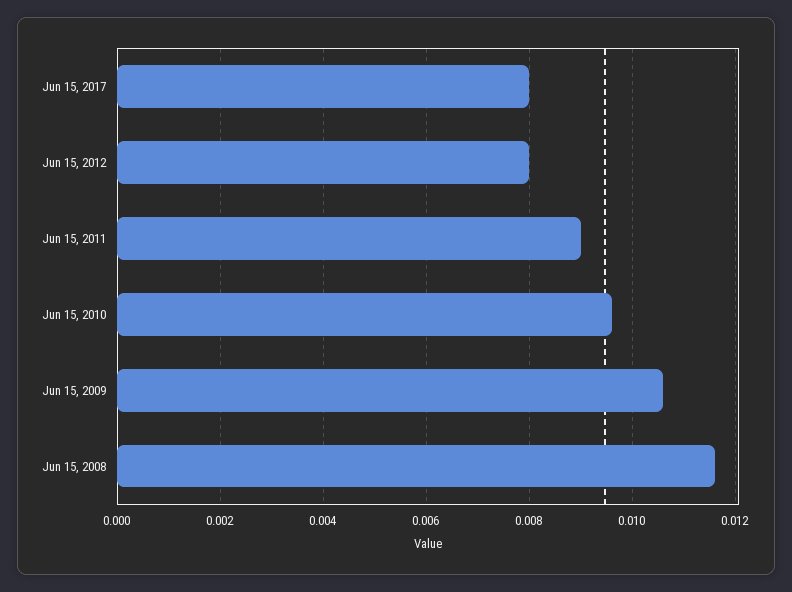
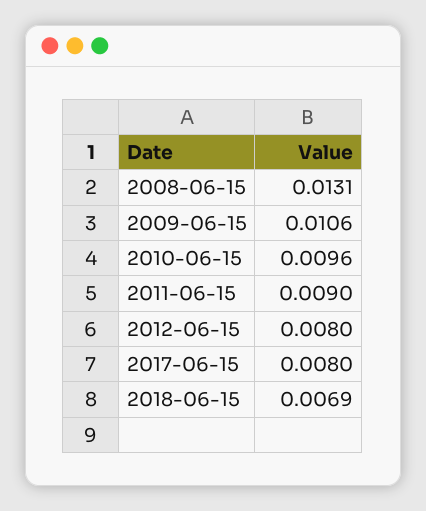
Jun 15, 2008: 0.0115 -> 0.0131
2018-06-15: none -> 0.0069

